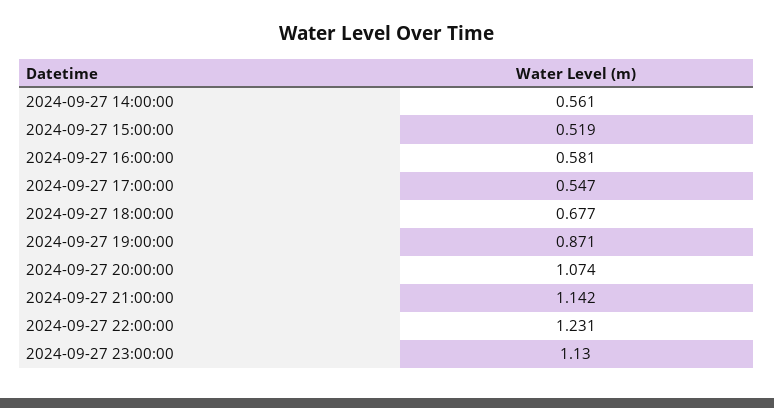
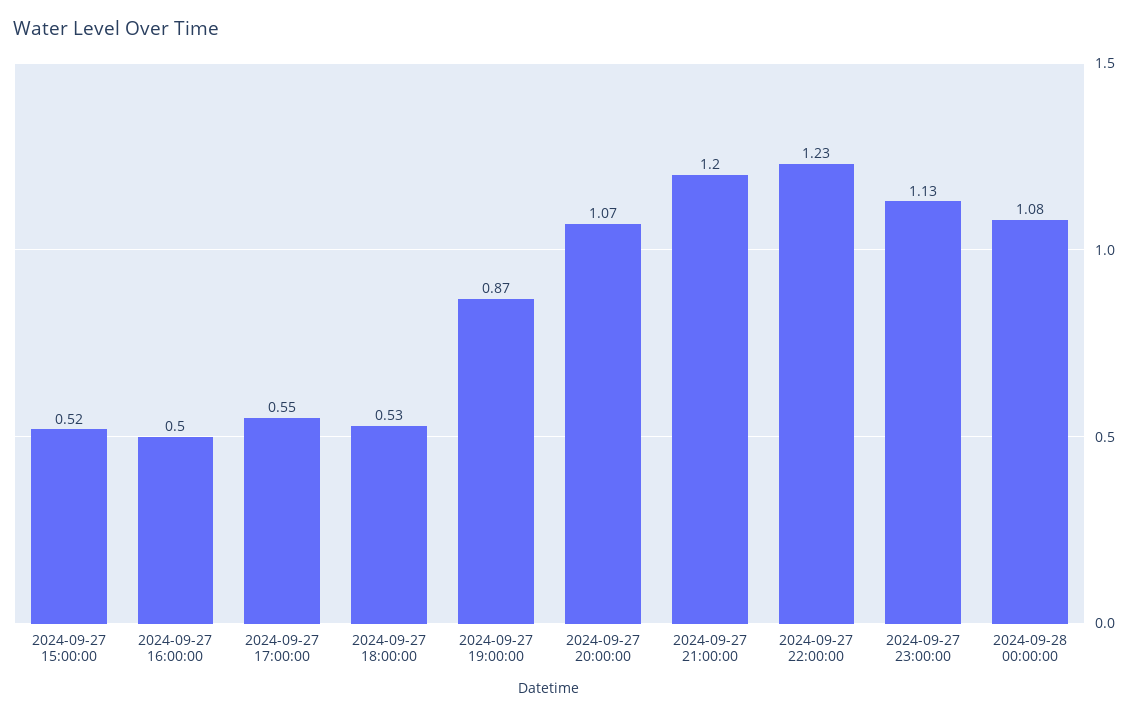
2024-09-27 14:00:00: 0.561 -> none
2024-09-27 16:00:00: 0.581 -> 0.5
2024-09-27 18:00:00: 0.677 -> 0.53
2024-09-27 21:00:00: 1.142 -> 1.2
2024-09-28 00:00:00: none -> 1.08

